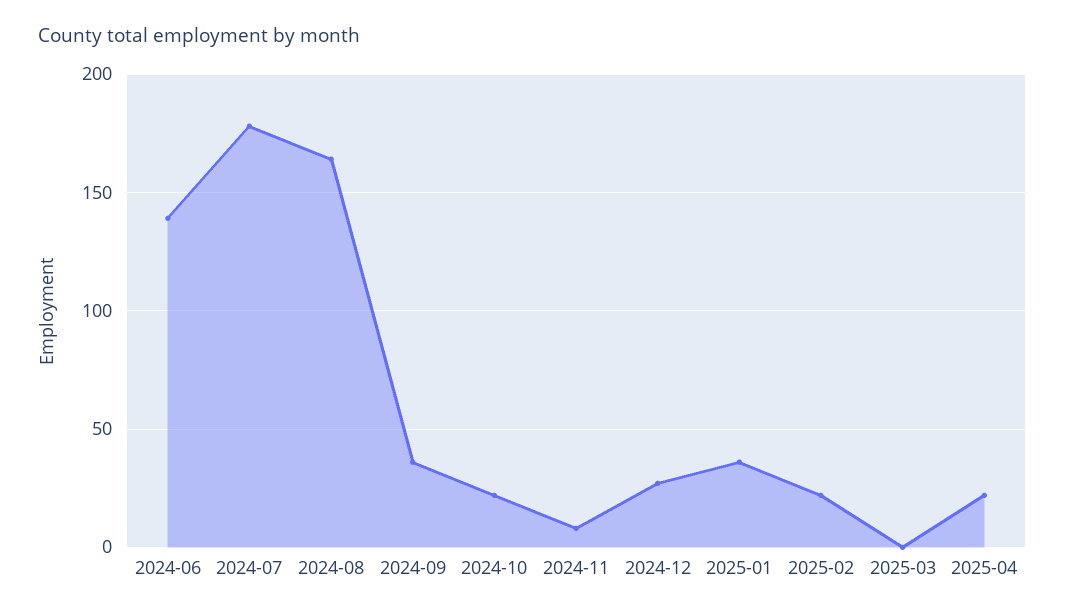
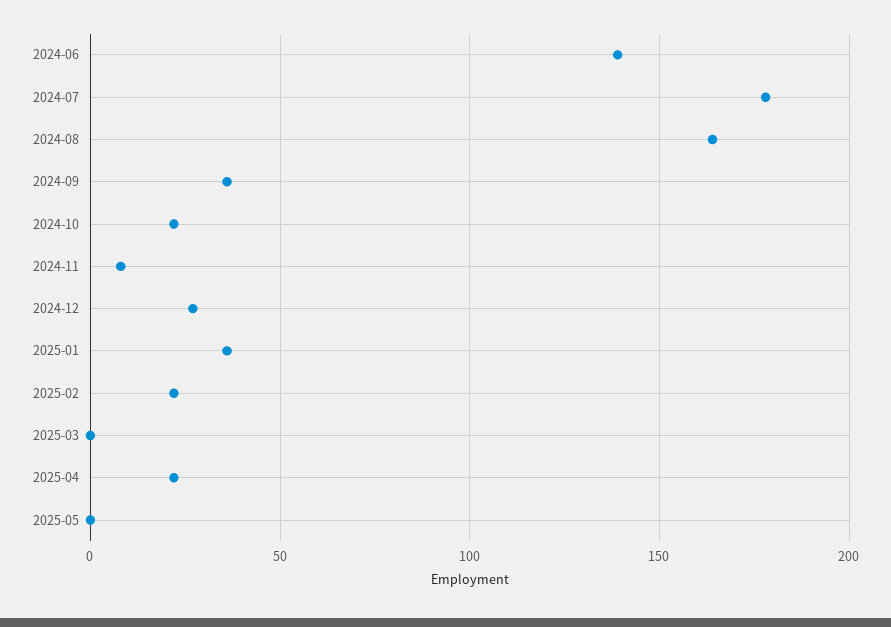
2025-05: none -> 0

